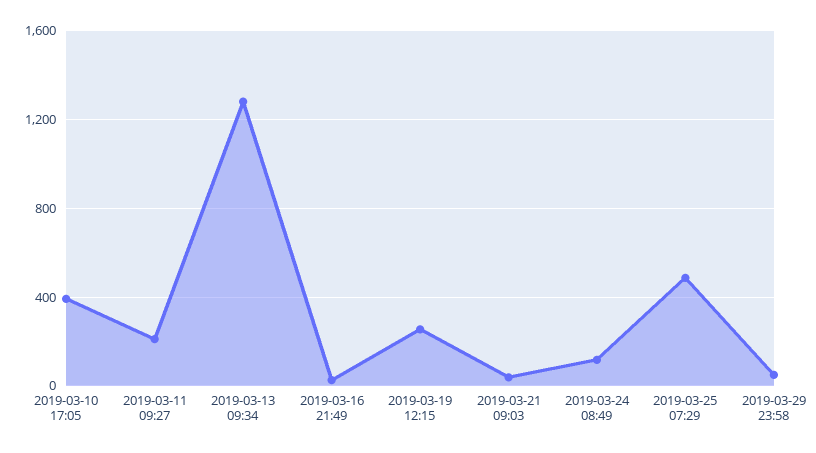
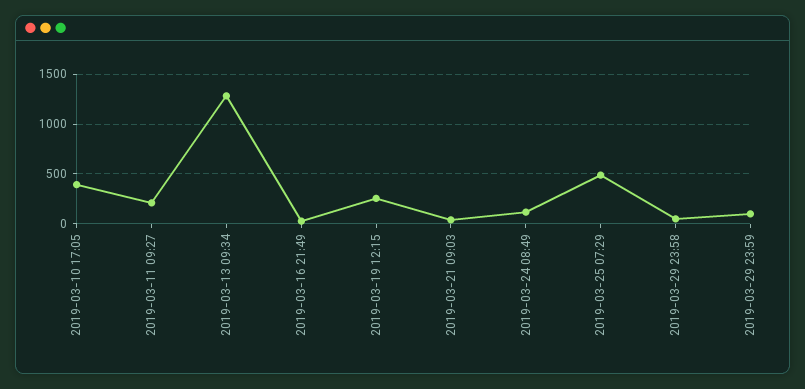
2019-03-29 23:59: none -> 100

